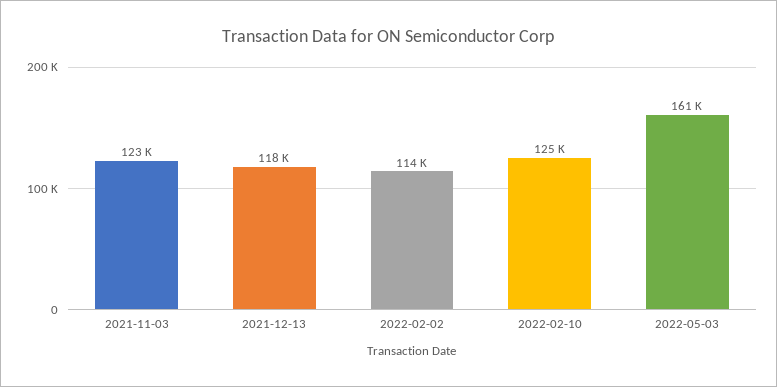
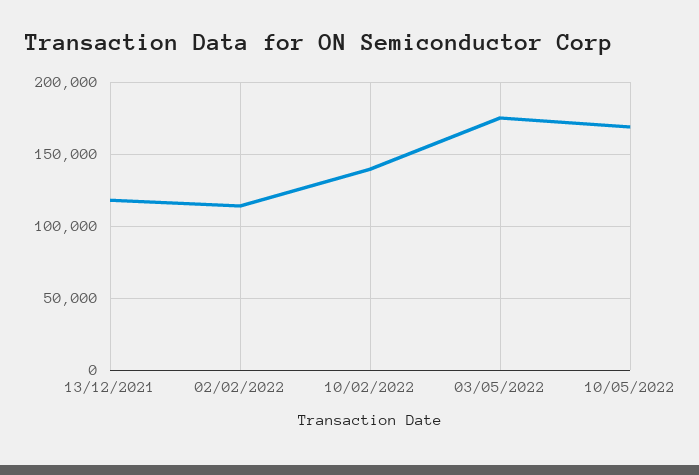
2021-11-03: 123000 -> none
2022-02-10: 125000 -> 140000
2022-05-03: 161000 -> 175000
10/05/2022: none -> 170000

